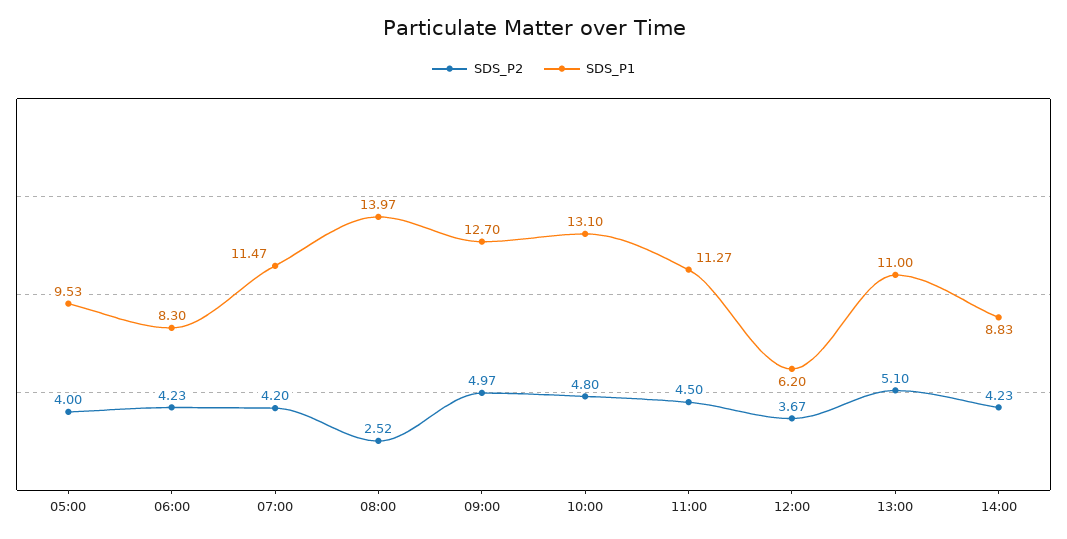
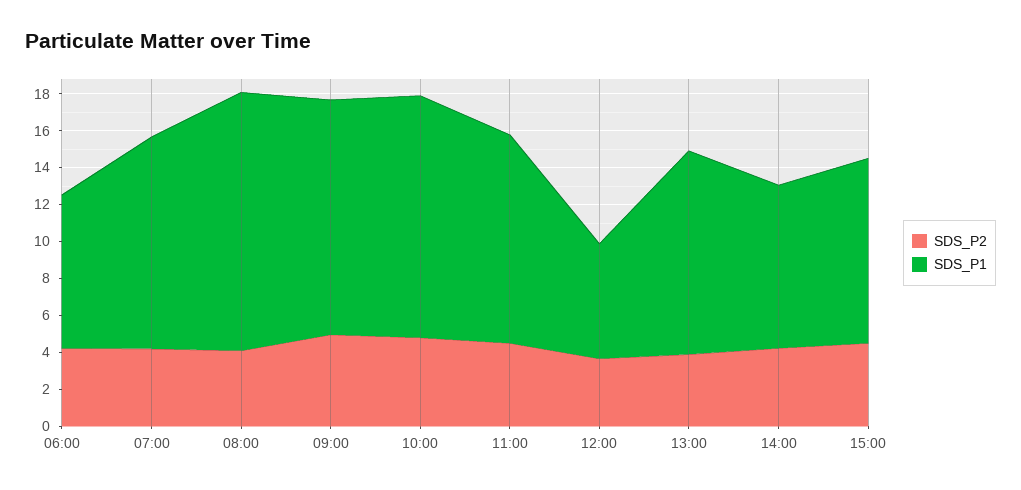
SDS_P2, 05:00: 4 -> none
SDS_P1, 05:00: 9.53 -> none
SDS_P2, 08:00: 2.52 -> 4
SDS_P2, 13:00: 5.1 -> 4
SDS_P2, 15:00: none -> 4.5
SDS_P1, 15:00: none -> 10

